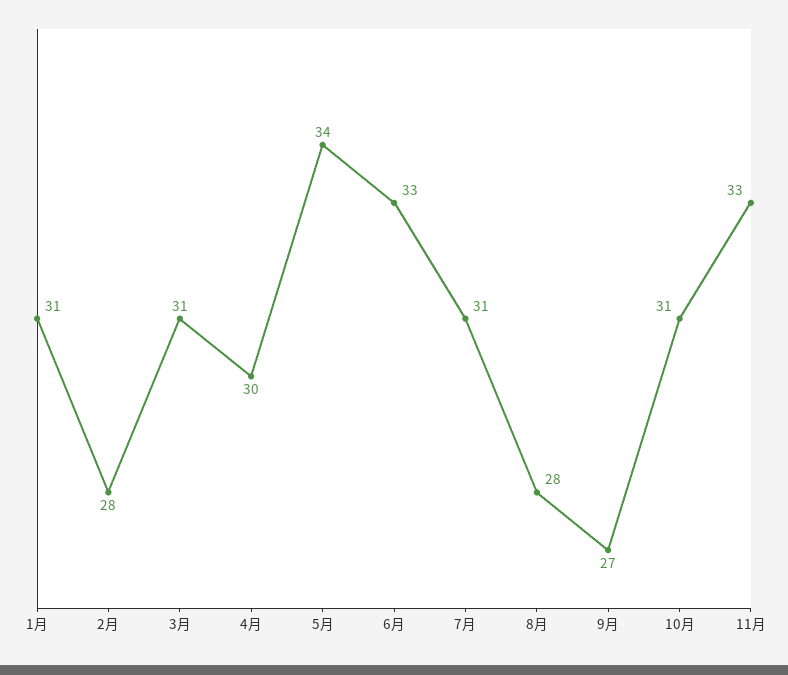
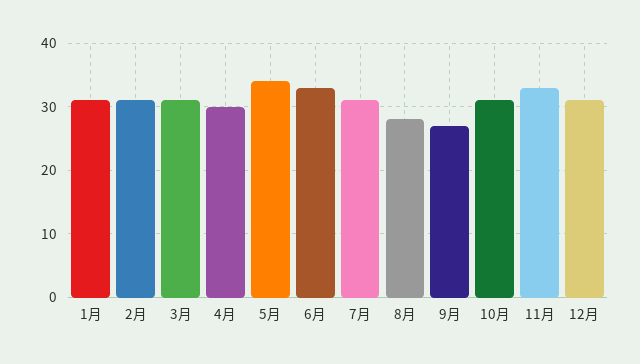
2月: 28 -> 31
12月: none -> 31

